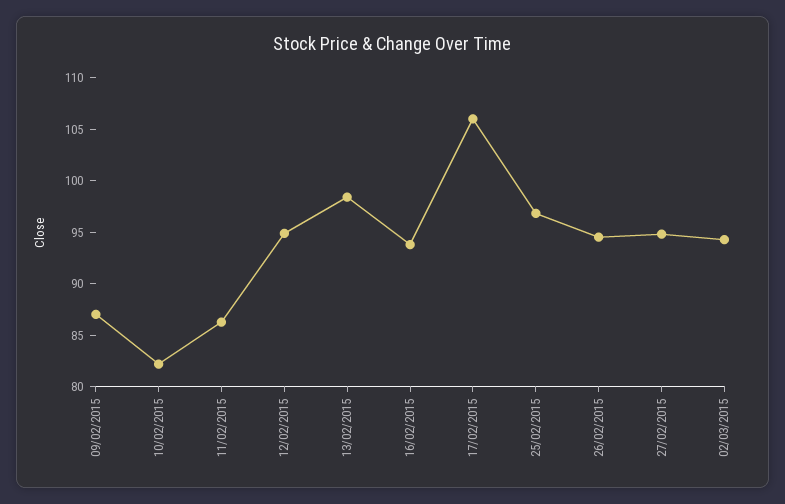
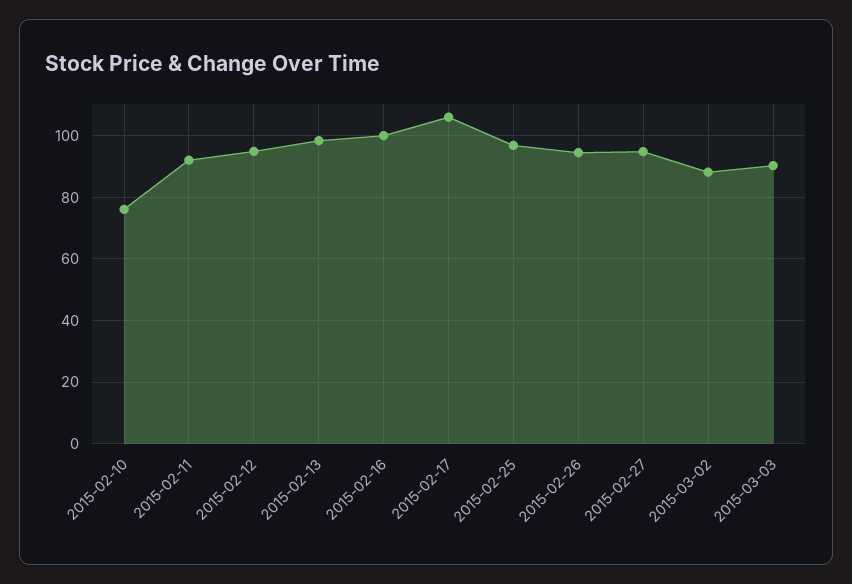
09/02/2015: 87 -> none
10/02/2015: 82 -> 76
11/02/2015: 86 -> 92
16/02/2015: 94 -> 100
02/03/2015: 94 -> 88
2015-03-03: none -> 90

